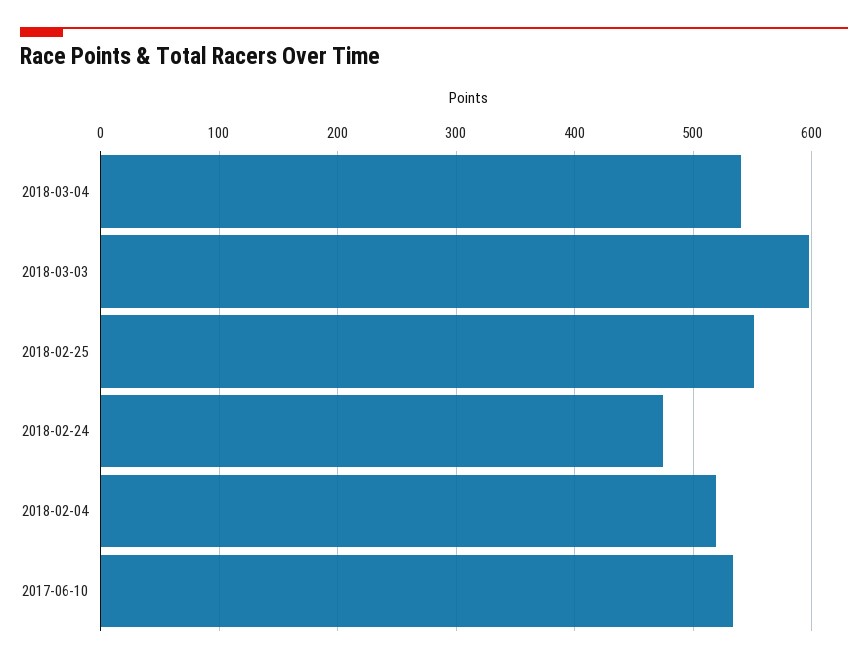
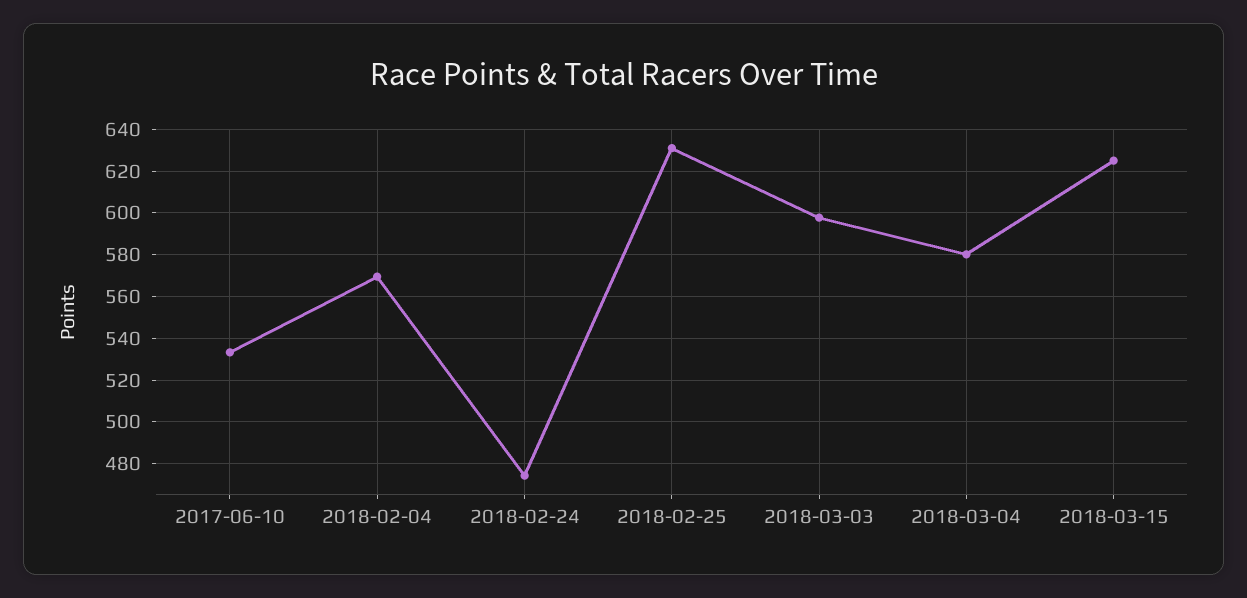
2018-03-04: 540 -> 580
2018-02-25: 550 -> 630
2018-02-04: 520 -> 570
2018-03-15: none -> 625

